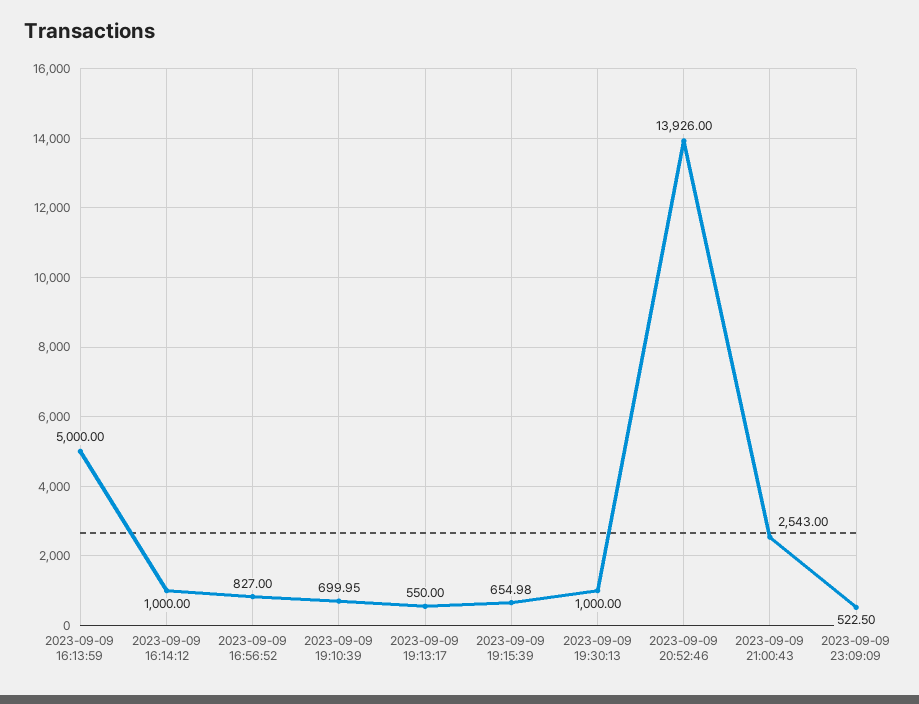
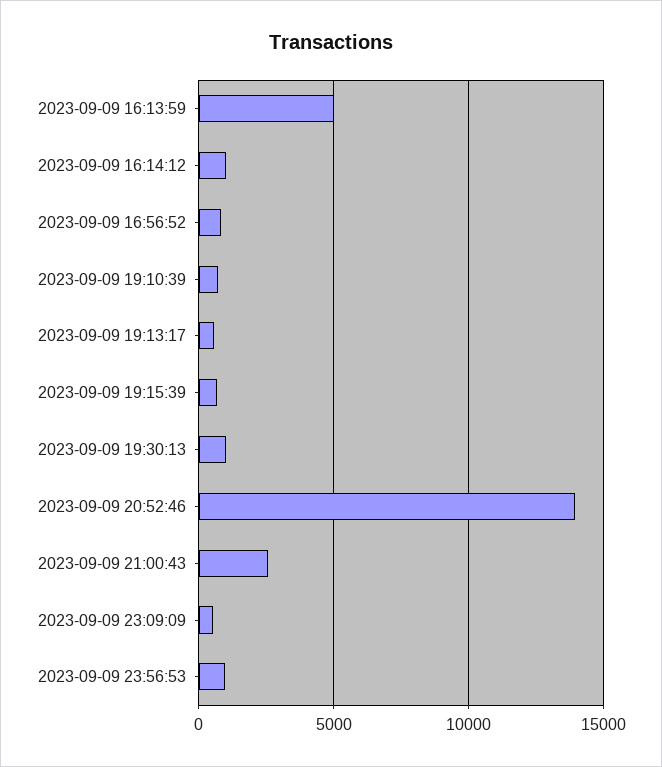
2023-09-09 23:56:53: none -> 1000

